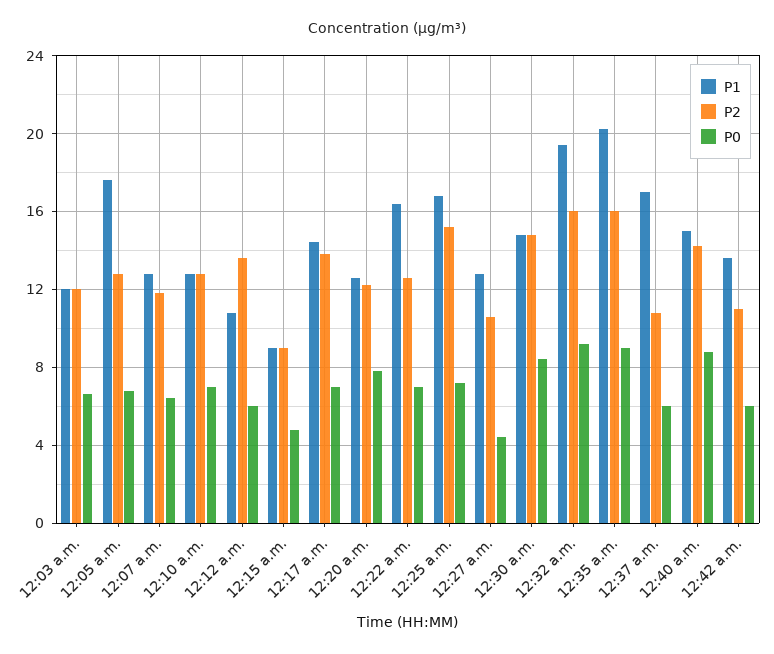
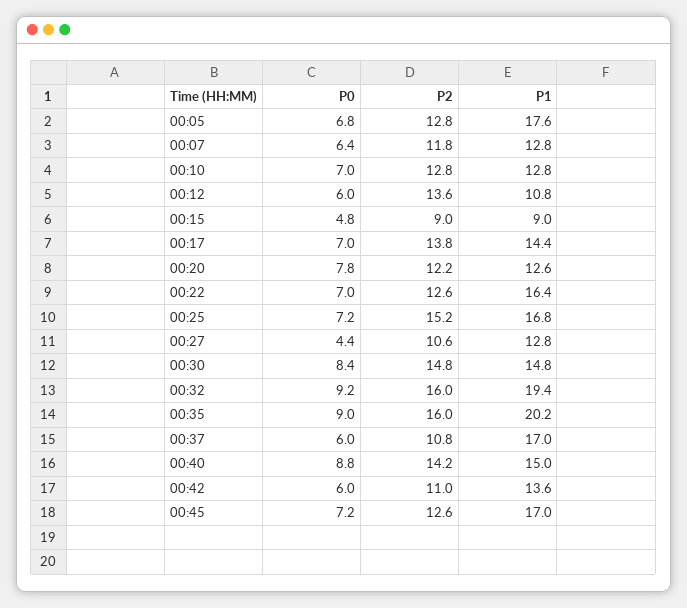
P1, 12:03 a.m.: 12 -> none
P2, 12:03 a.m.: 12 -> none
P0, 12:03 a.m.: 6.5 -> none
P0, 00:45: none -> 7.2
P2, 00:45: none -> 12.6
P1, 00:45: none -> 17

